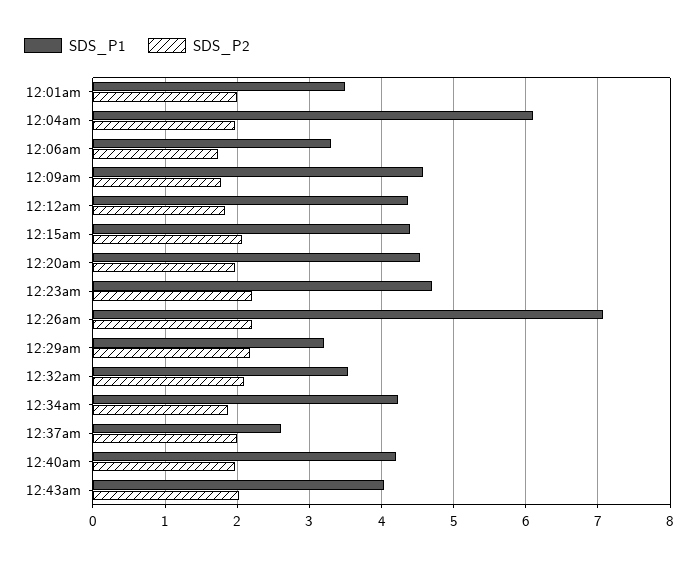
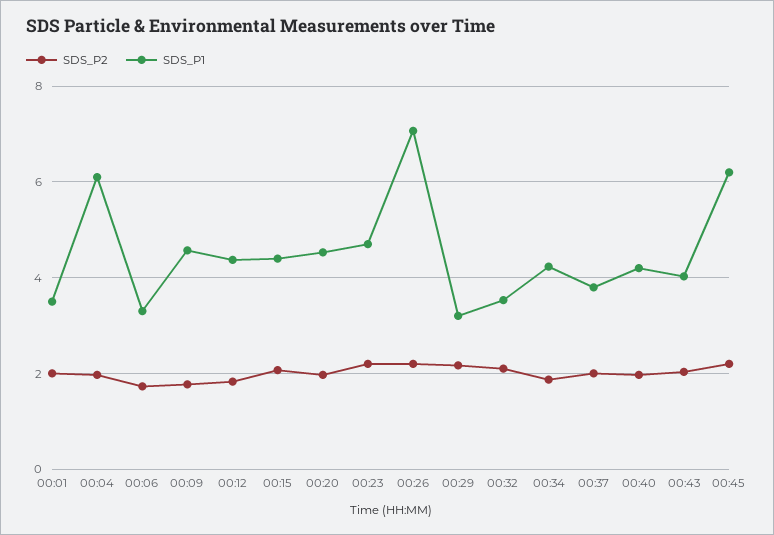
SDS_P1, 12:37am: 2.6 -> 3.8
SDS_P2, 00:45: none -> 2.2
SDS_P1, 00:45: none -> 6.2

